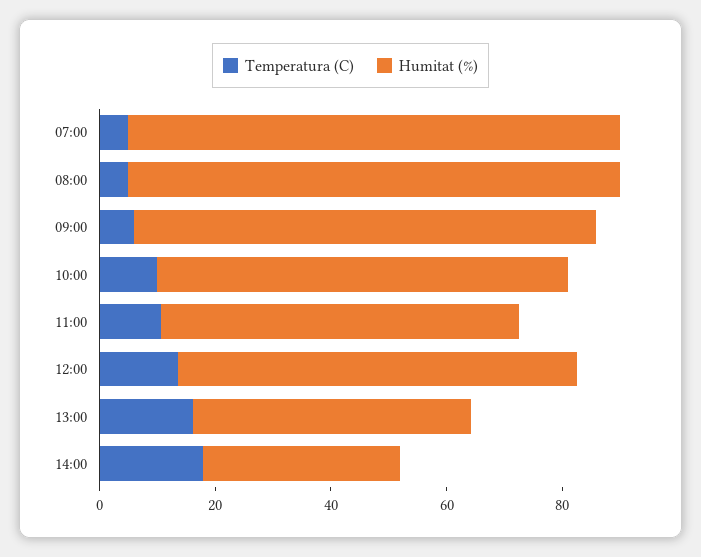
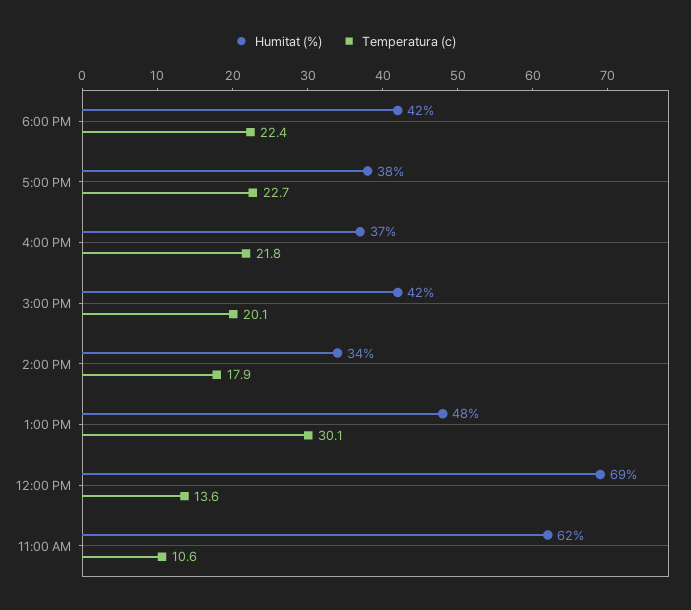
Temperatura (C), 07:00: 5 -> none
Humitat (%), 07:00: 85 -> none
Temperatura (C), 08:00: 5 -> none
Humitat (%), 08:00: 85 -> none
Temperatura (C), 09:00: 5 -> none
Humitat (%), 09:00: 80 -> none
Temperatura (C), 10:00: 10 -> none
Humitat (%), 10:00: 70 -> none
Temperatura (C), 13:00: 15 -> 30.1
Humitat (%), 6:00 PM: none -> 42
Temperatura (C), 6:00 PM: none -> 22.4
Humitat (%), 5:00 PM: none -> 38
Temperatura (C), 5:00 PM: none -> 22.7
Humitat (%), 4:00 PM: none -> 37
Temperatura (C), 4:00 PM: none -> 21.8
Humitat (%), 3:00 PM: none -> 42
Temperatura (C), 3:00 PM: none -> 20.1

